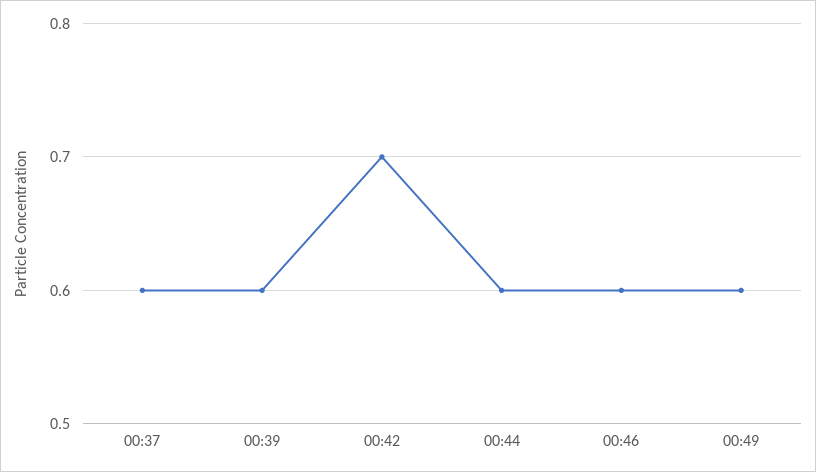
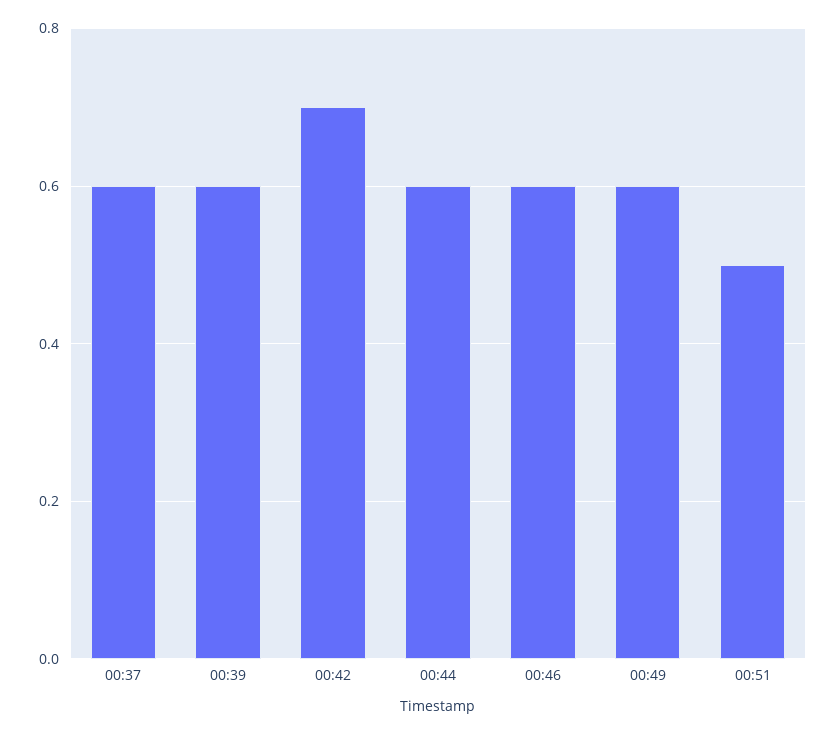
00:51: none -> 0.5

